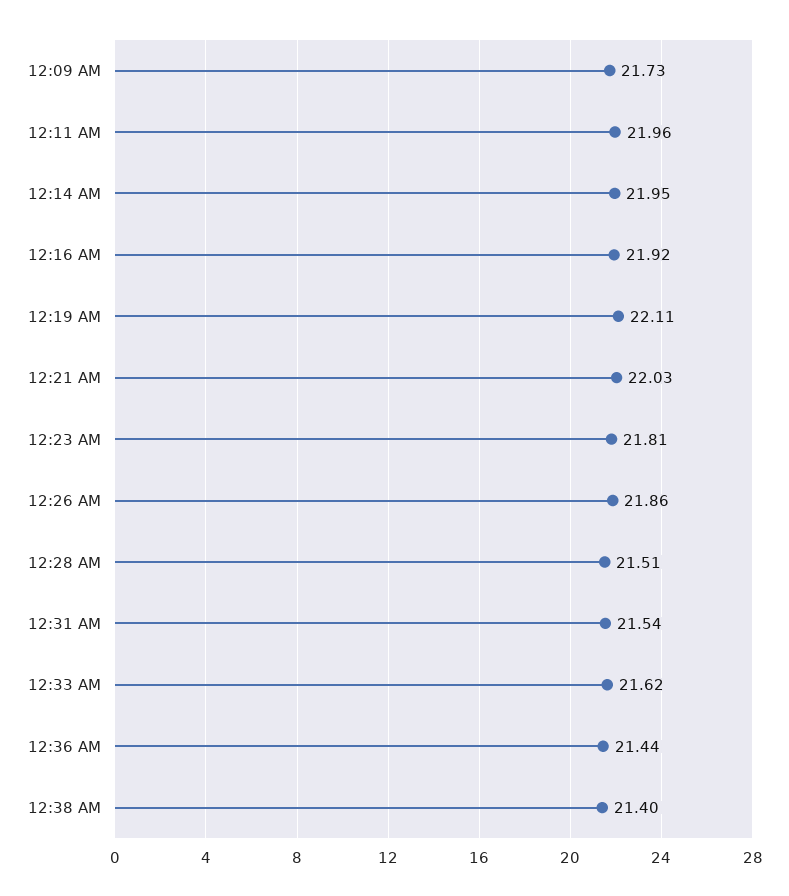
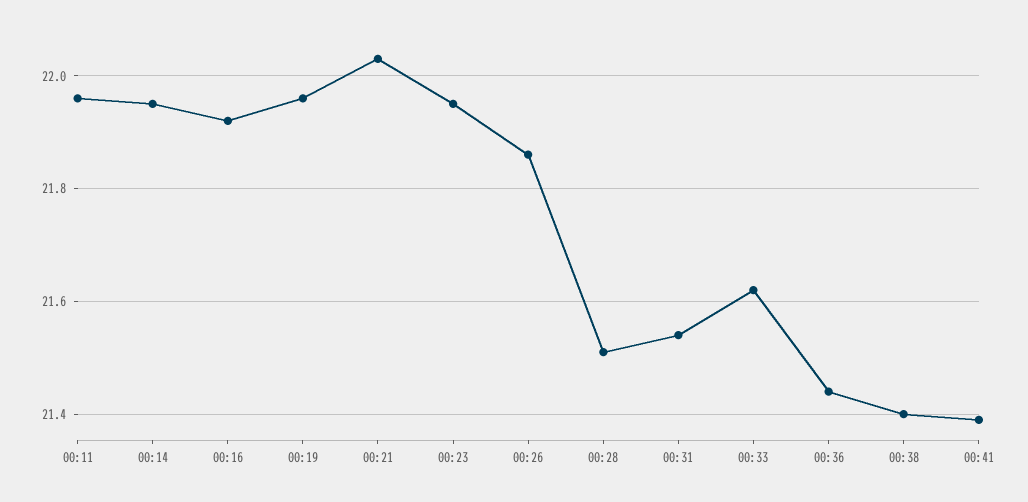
12:09 AM: 21.73 -> none
12:19 AM: 22.11 -> 21.95
12:23 AM: 21.81 -> 21.95
00:41: none -> 21.4

